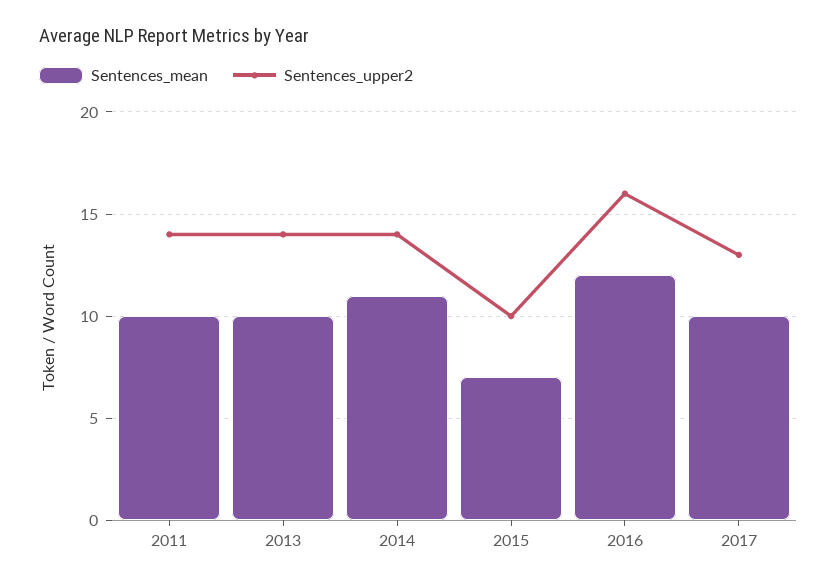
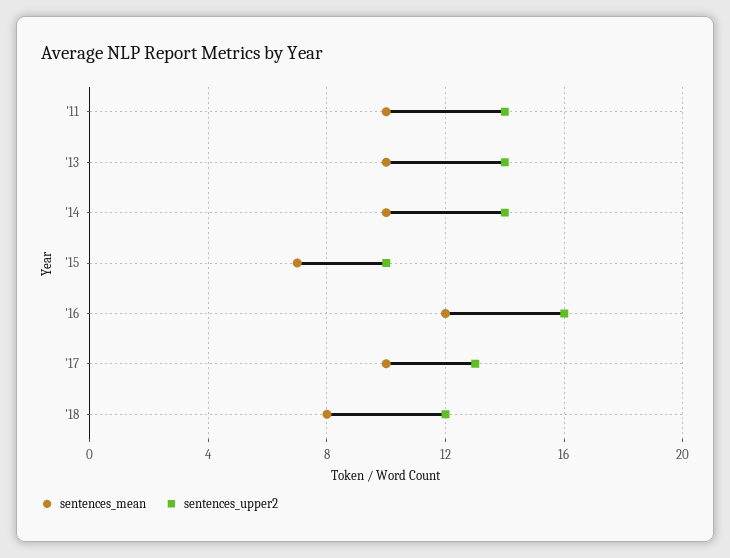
Sentences_mean, 2014: 11 -> 10
Sentences_mean, '18: none -> 8
Sentences_upper2, '18: none -> 12

